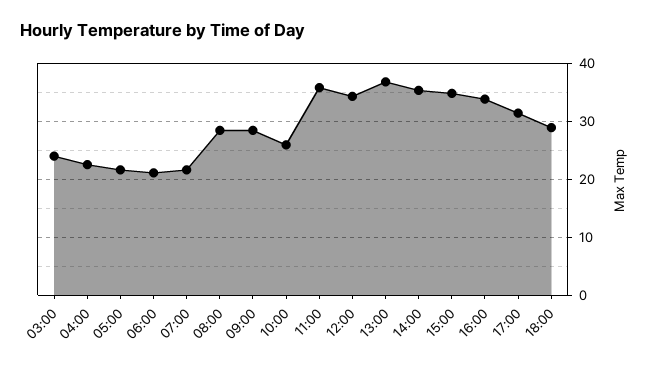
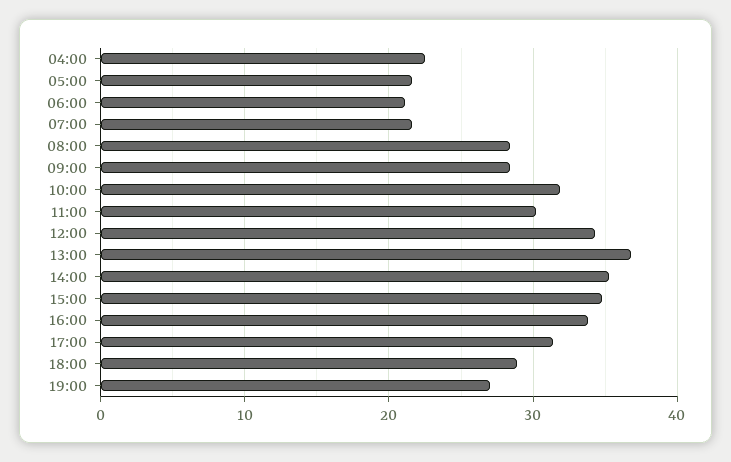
03:00: 24 -> none
10:00: 26 -> 32
11:00: 36 -> 30
19:00: none -> 27

